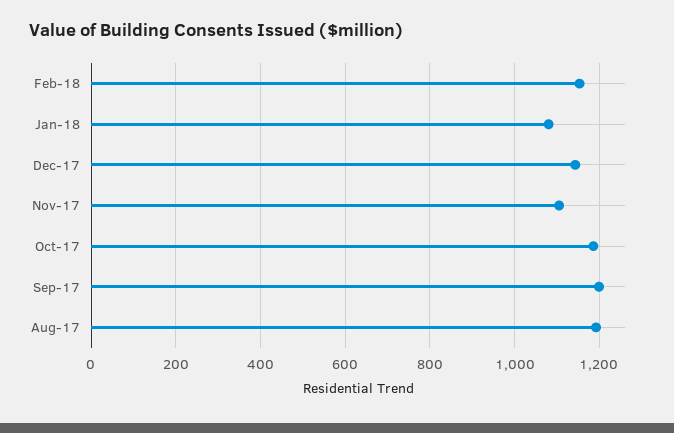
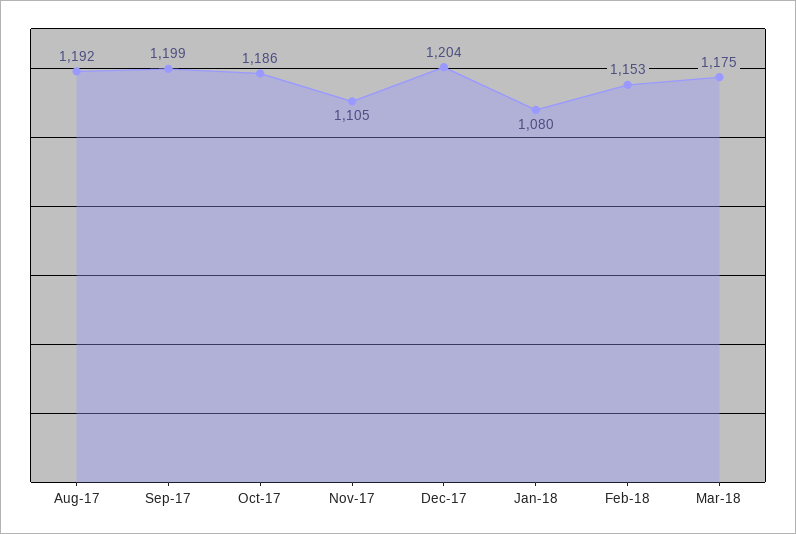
Dec-17: 1140 -> 1204
Mar-18: none -> 1175

